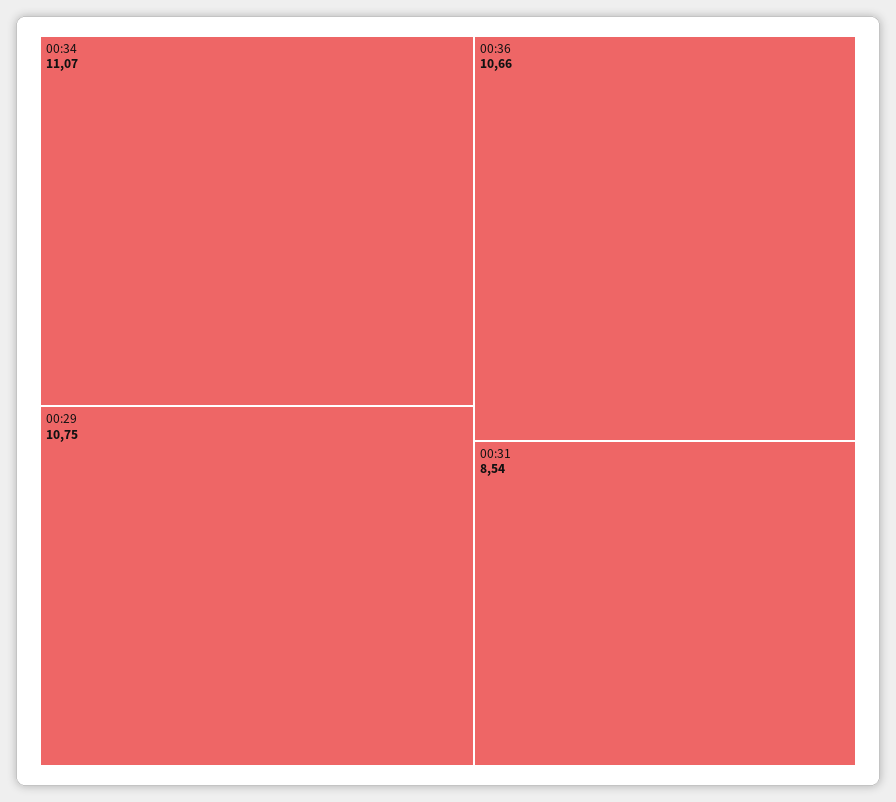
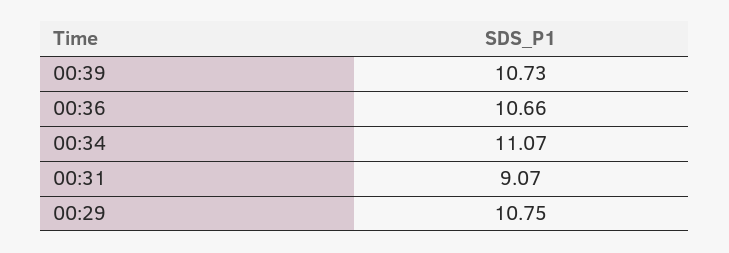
00:31: 8.54 -> 9.07
00:39: none -> 10.73

